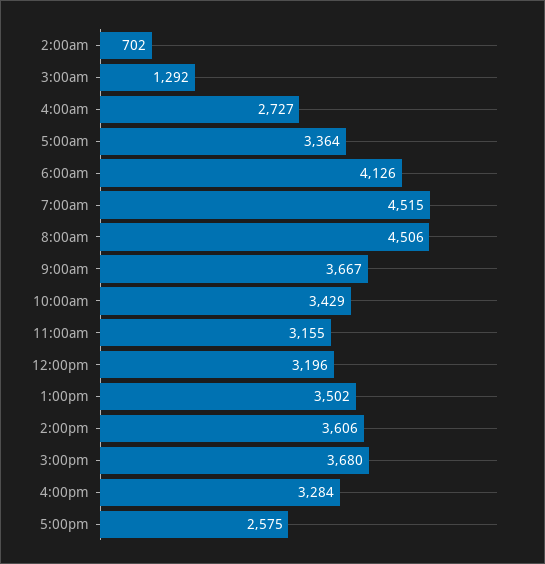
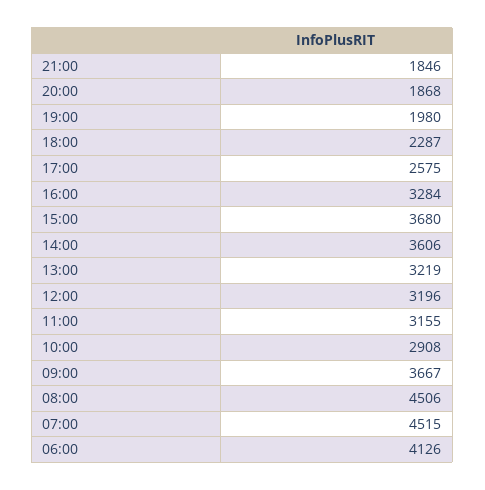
2:00am: 702 -> none
3:00am: 1292 -> none
4:00am: 2727 -> none
5:00am: 3364 -> none
10:00am: 3429 -> 2908
1:00pm: 3502 -> 3219
21:00: none -> 1846
20:00: none -> 1868
19:00: none -> 1980
18:00: none -> 2287

